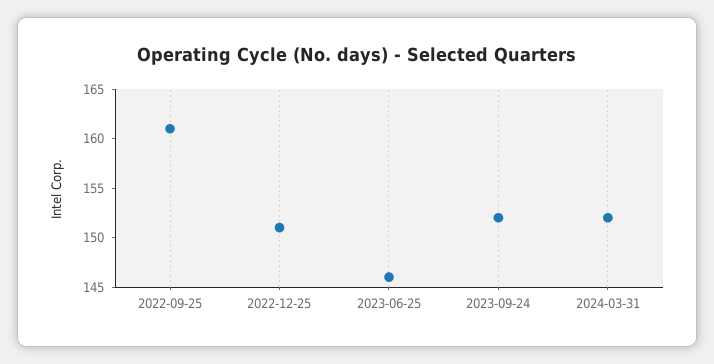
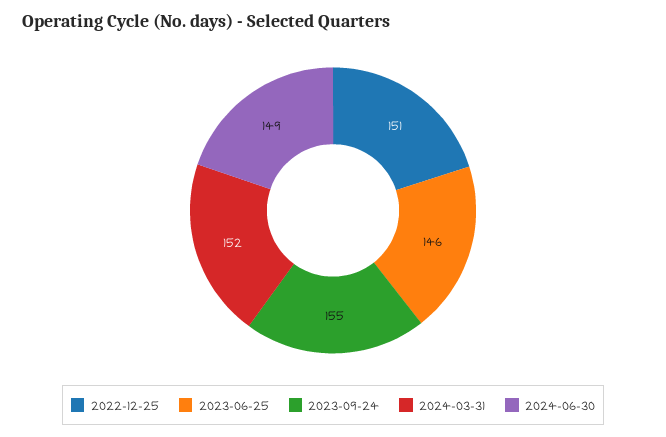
2022-09-25: 161 -> none
2023-09-24: 152 -> 155
2024-06-30: none -> 149

